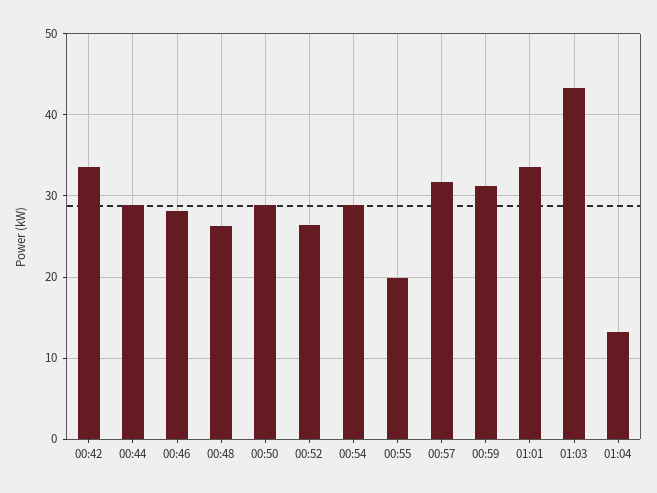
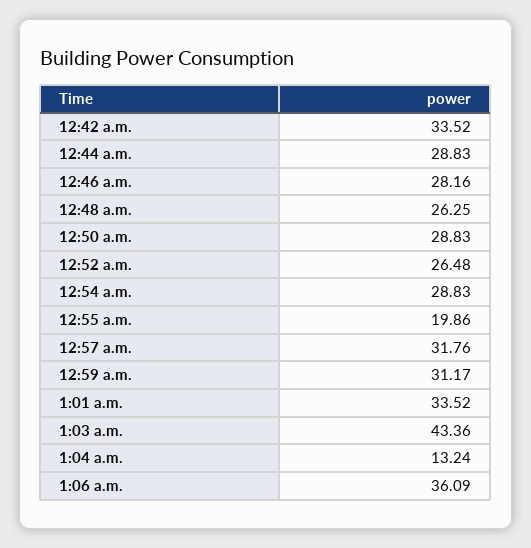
1:06 a.m.: none -> 36.09

